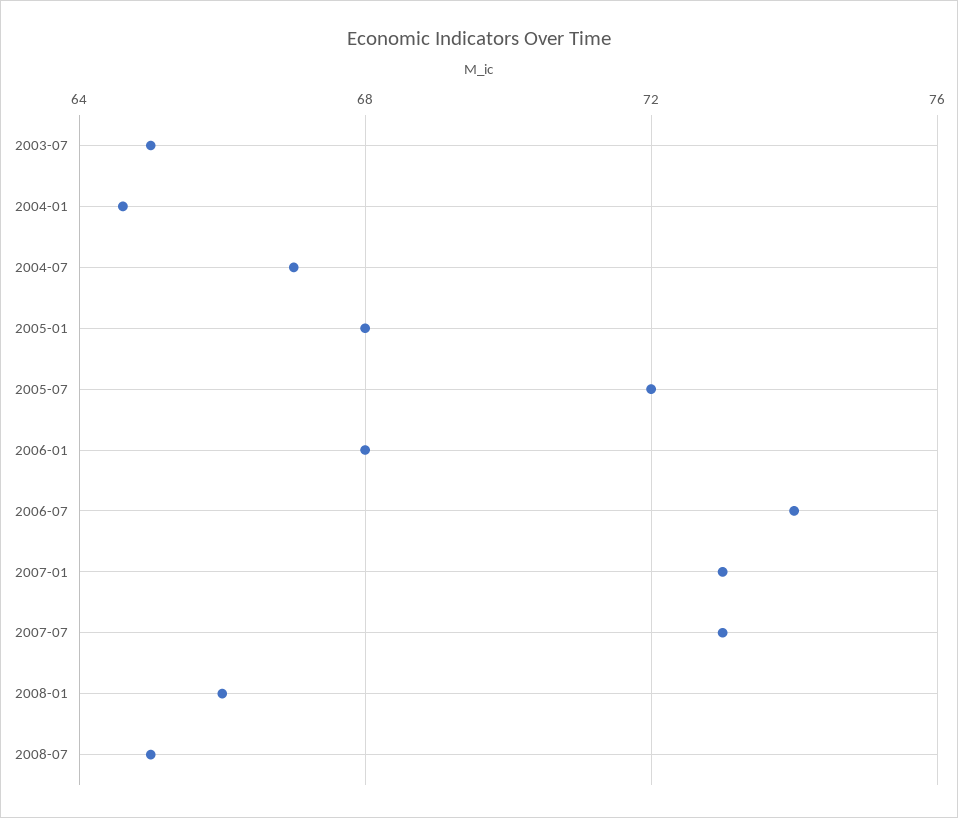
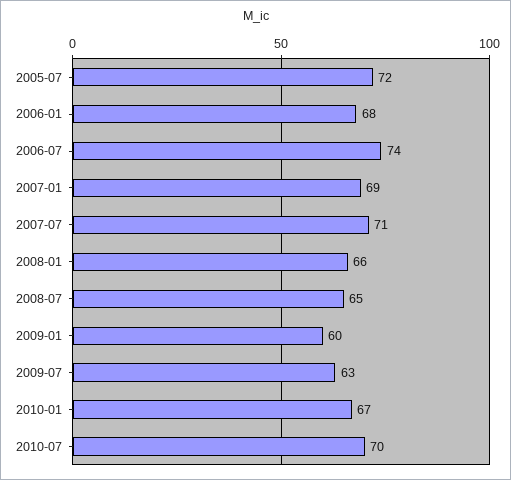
2003-07: 65 -> none
2004-01: 64.5 -> none
2004-07: 67 -> none
2005-01: 68 -> none
2007-01: 73 -> 69
2007-07: 73 -> 71
2009-01: none -> 60
2009-07: none -> 63
2010-01: none -> 67
2010-07: none -> 70

